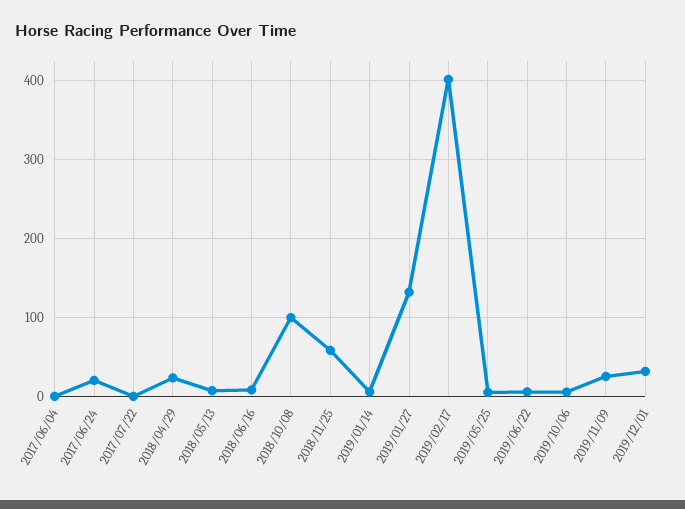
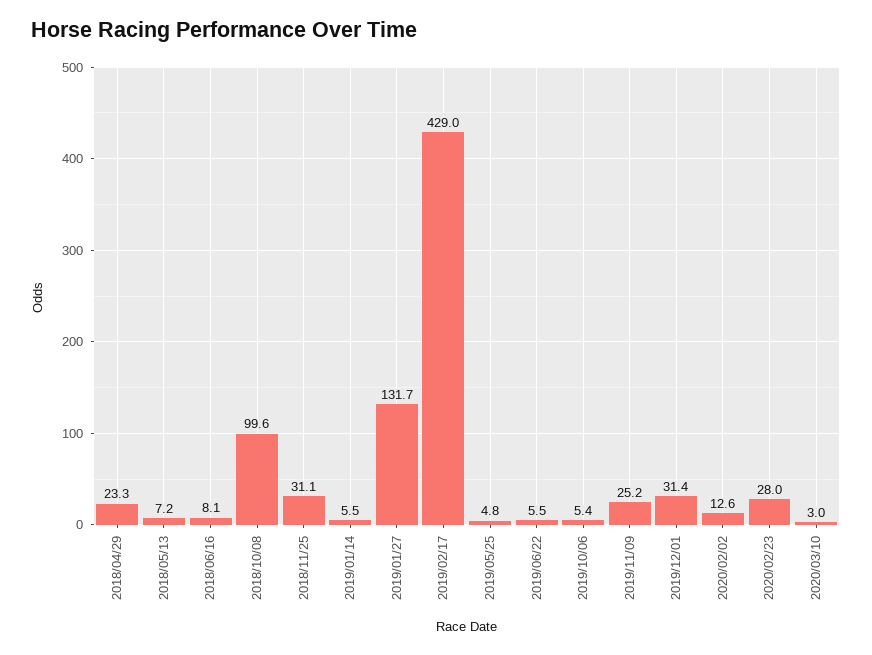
2017/06/04: 0 -> none
2017/06/24: 20 -> none
2017/07/22: 0 -> none
2018/11/25: 60 -> 31.1
2019/02/17: 400 -> 429
2020/02/02: none -> 12.6
2020/02/23: none -> 28
2020/03/10: none -> 3

